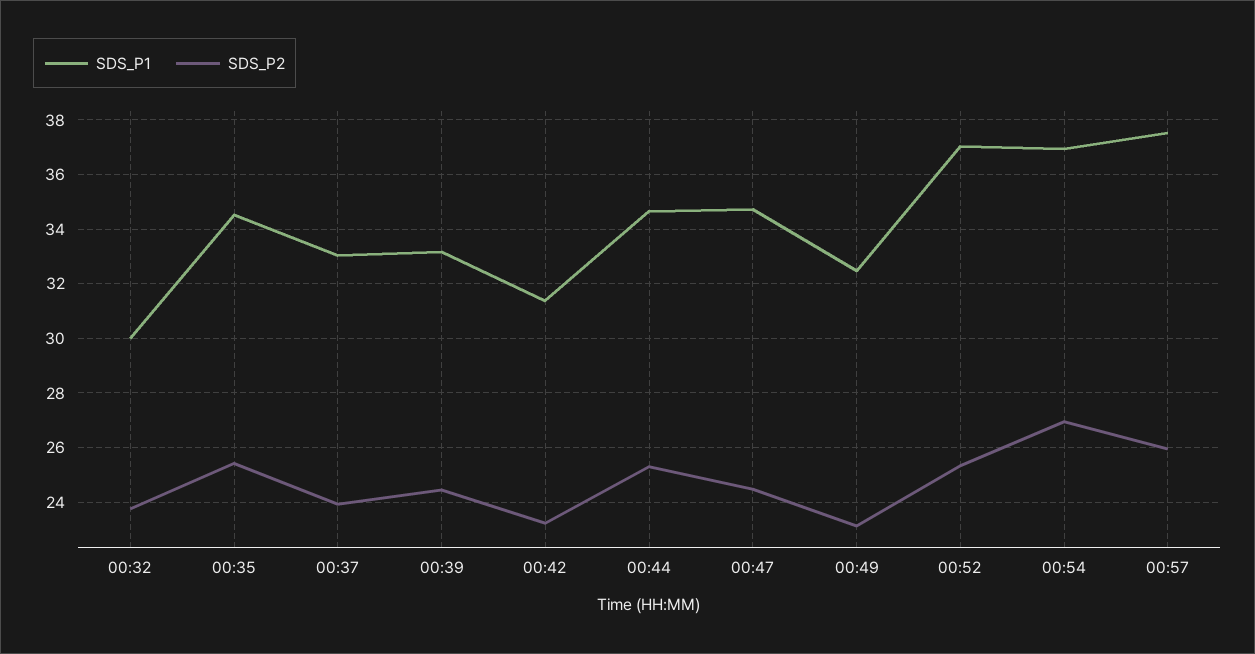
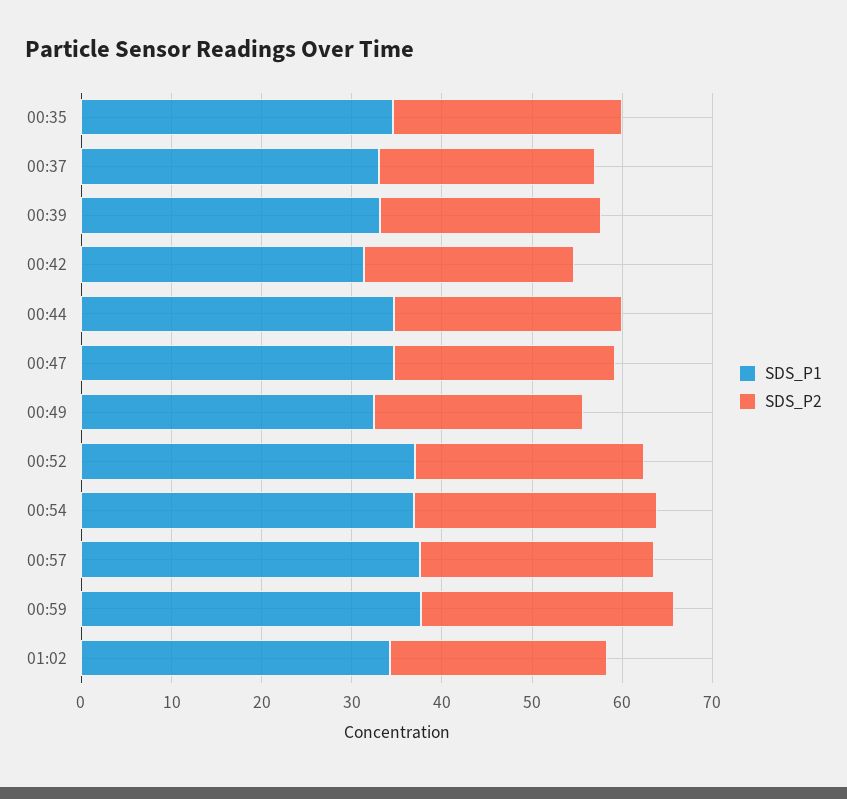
SDS_P1, 00:32: 30 -> none
SDS_P2, 00:32: 23.75 -> none
SDS_P1, 00:59: none -> 38
SDS_P2, 00:59: none -> 28
SDS_P1, 01:02: none -> 34
SDS_P2, 01:02: none -> 24

